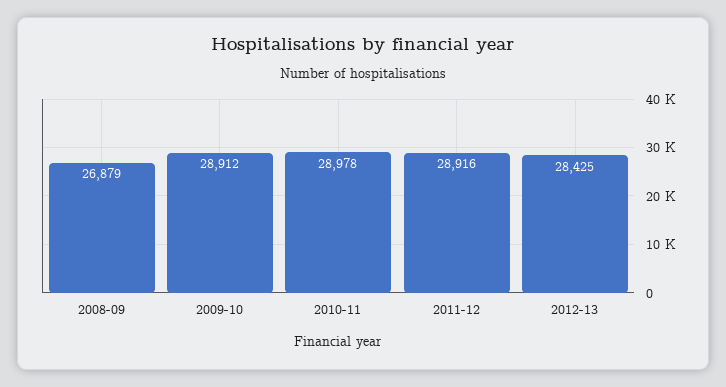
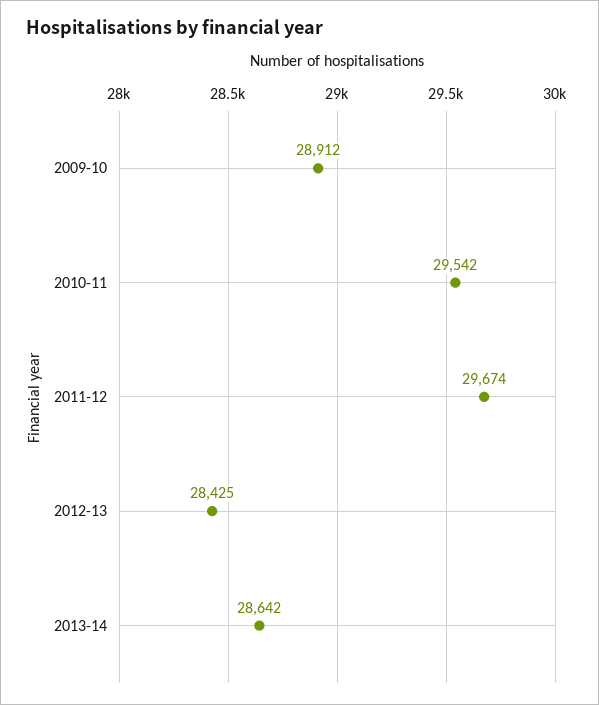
2008-09: 26879 -> none
2010-11: 28978 -> 29542
2011-12: 28916 -> 29674
2013-14: none -> 28642

